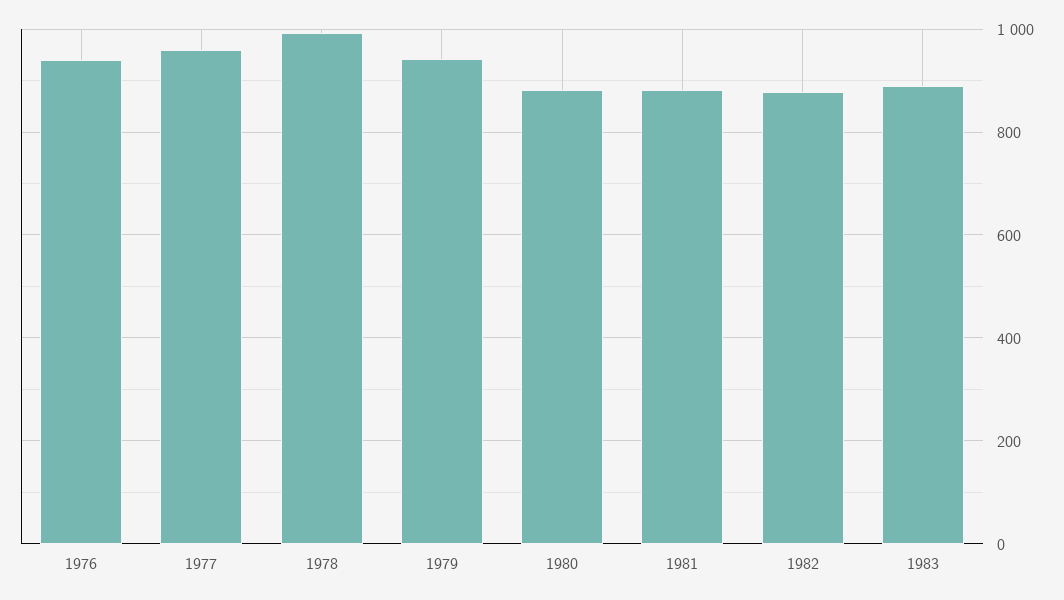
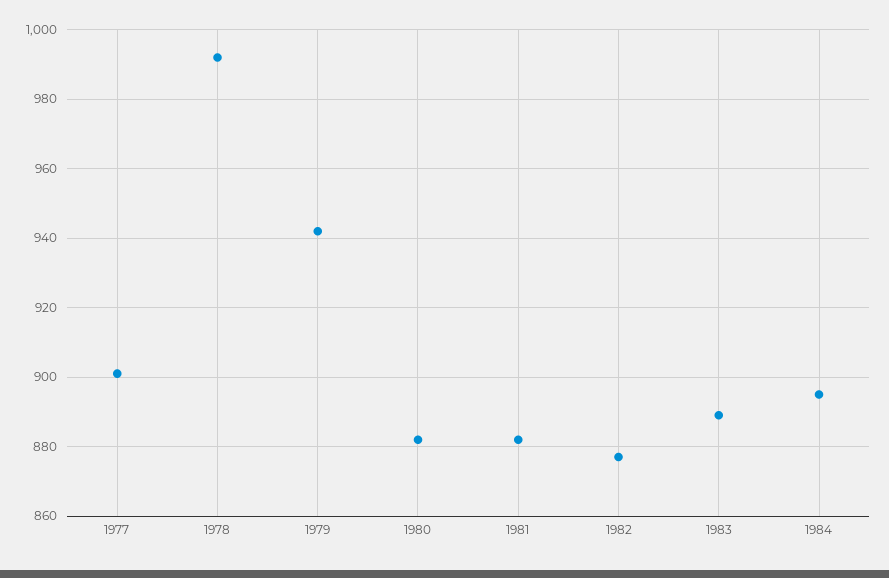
1976: 940 -> none
1977: 960 -> 900
1984: none -> 895

